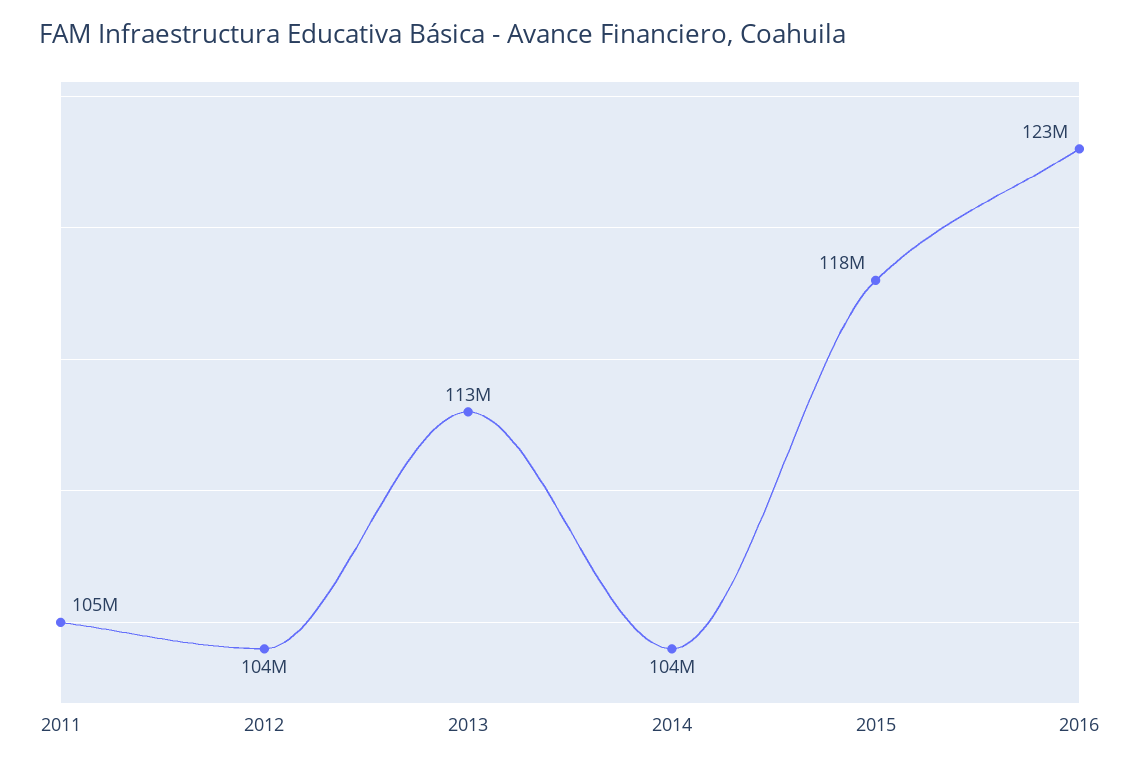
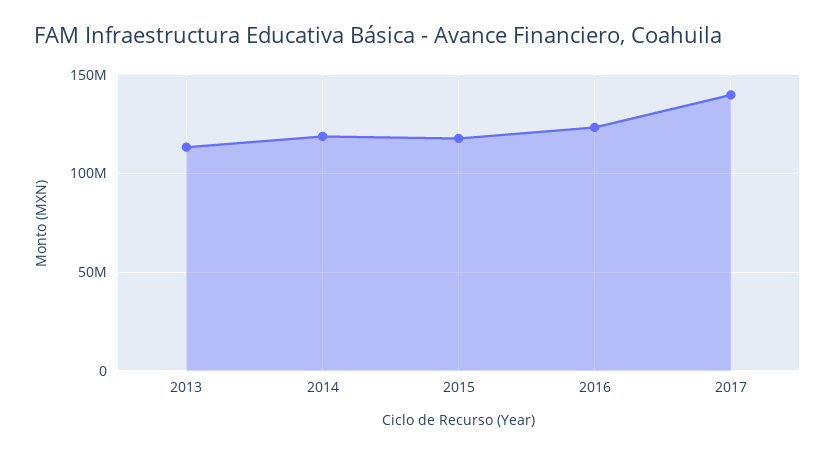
2011: 105000000 -> none
2012: 104000000 -> none
2014: 104000000 -> 120000000
2017: none -> 140000000

